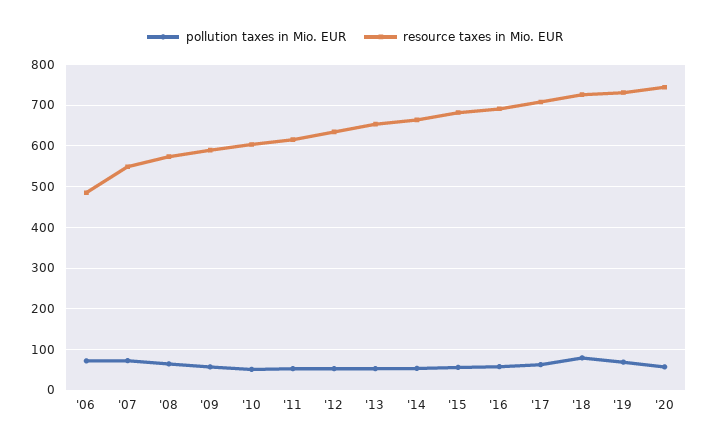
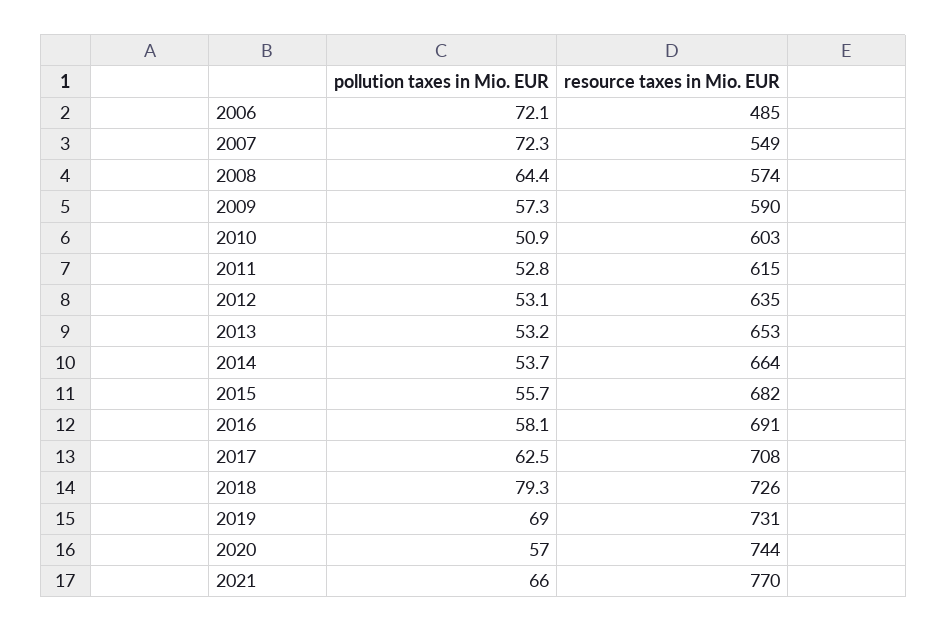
pollution taxes in Mio. EUR, 2021: none -> 66
resource taxes in Mio. EUR, 2021: none -> 770

